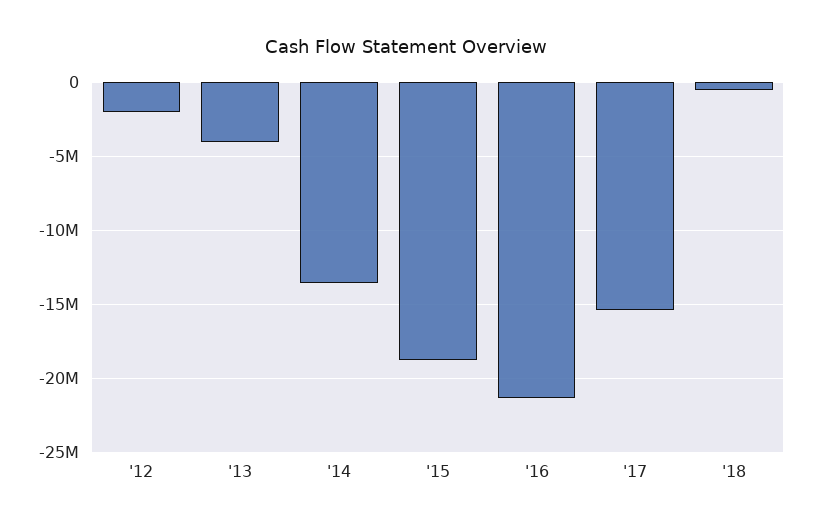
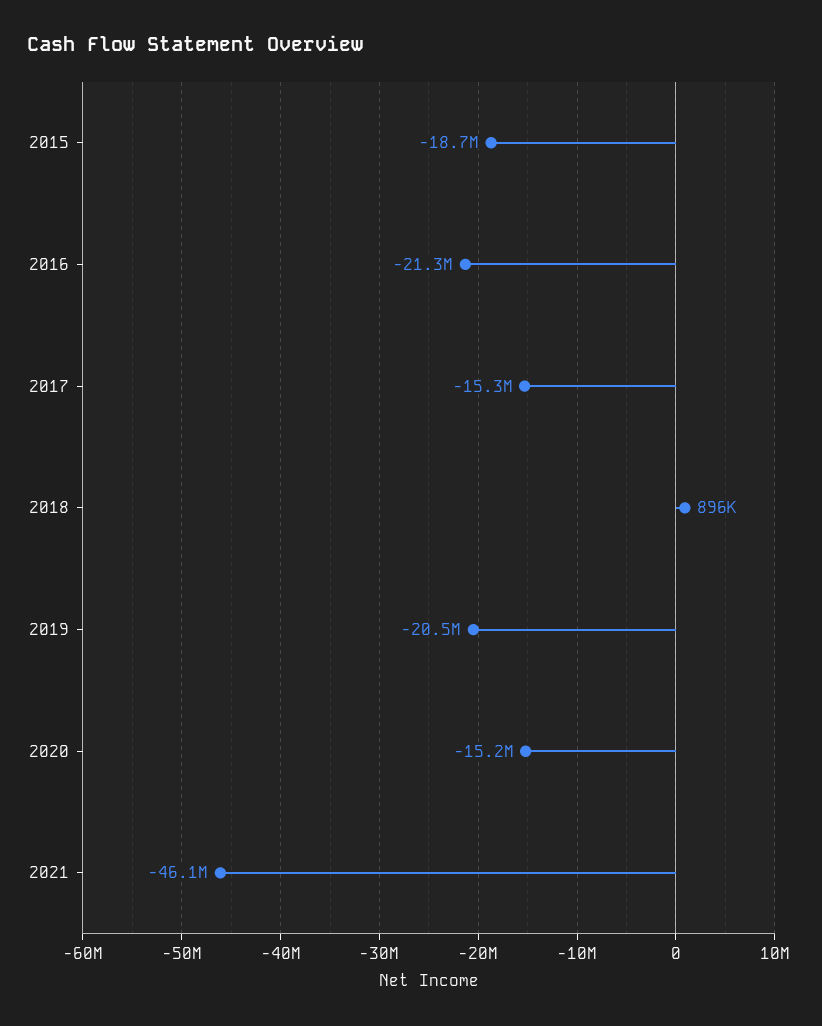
'12: -2000000 -> none
'13: -4000000 -> none
'14: -13500000 -> none
'18: -500000 -> 896000
2019: none -> -20500000
2020: none -> -15200000
2021: none -> -46100000

